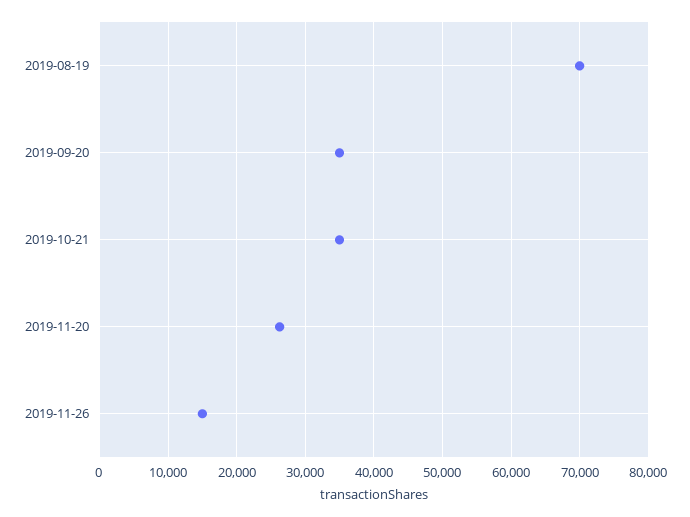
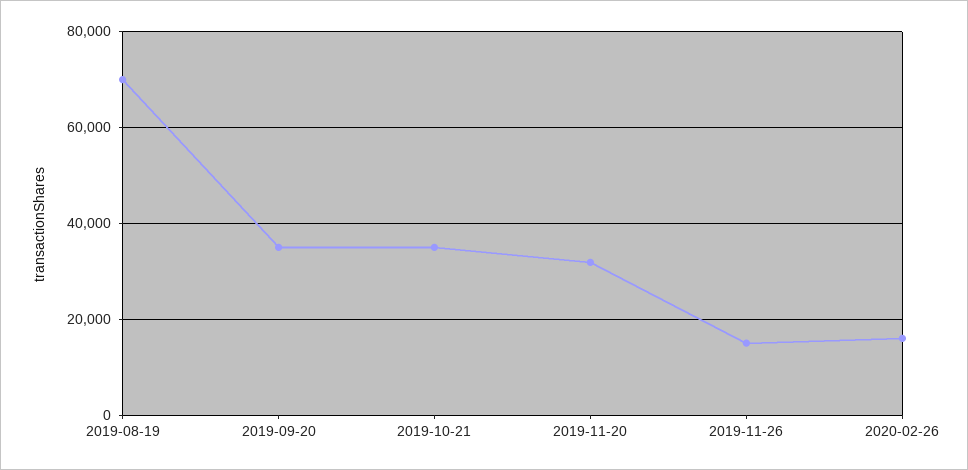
2019-11-20: 26000 -> 32000
2020-02-26: none -> 16000

